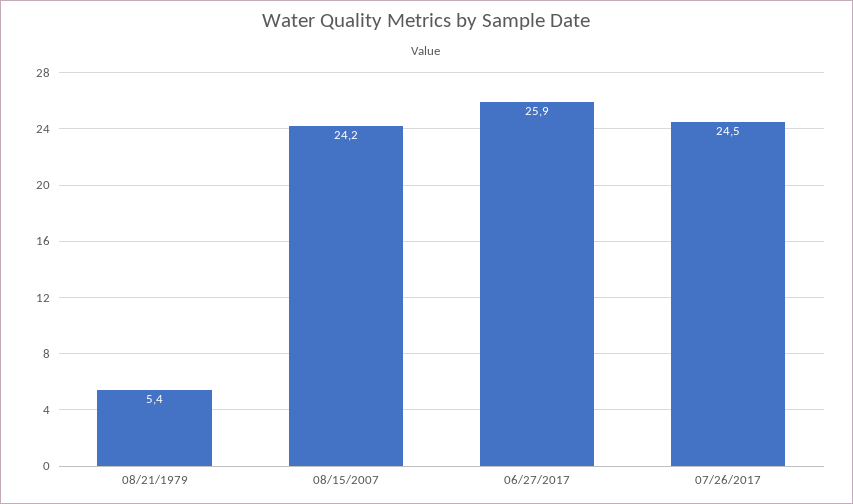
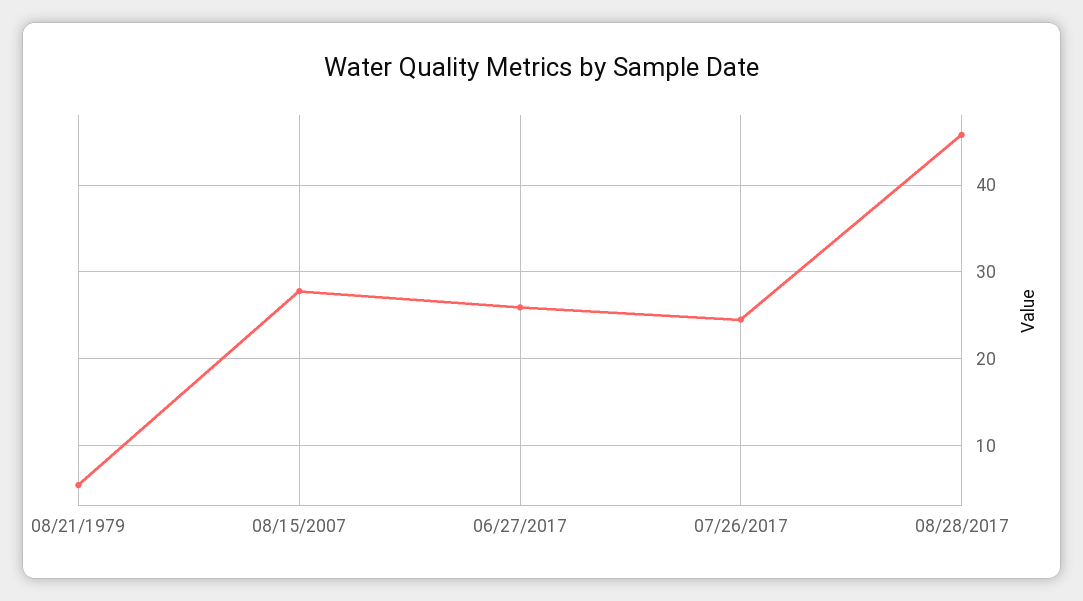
08/15/2007: 24.2 -> 28
08/28/2017: none -> 46

